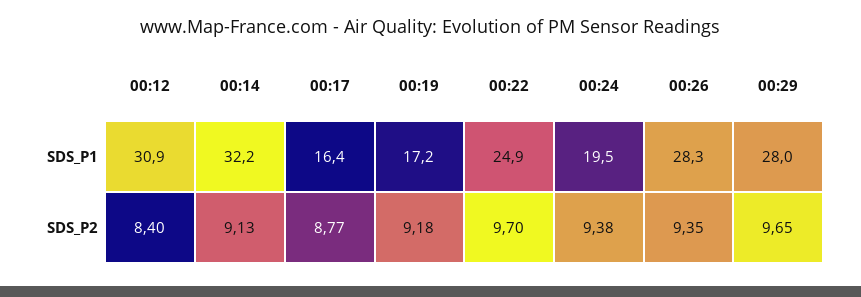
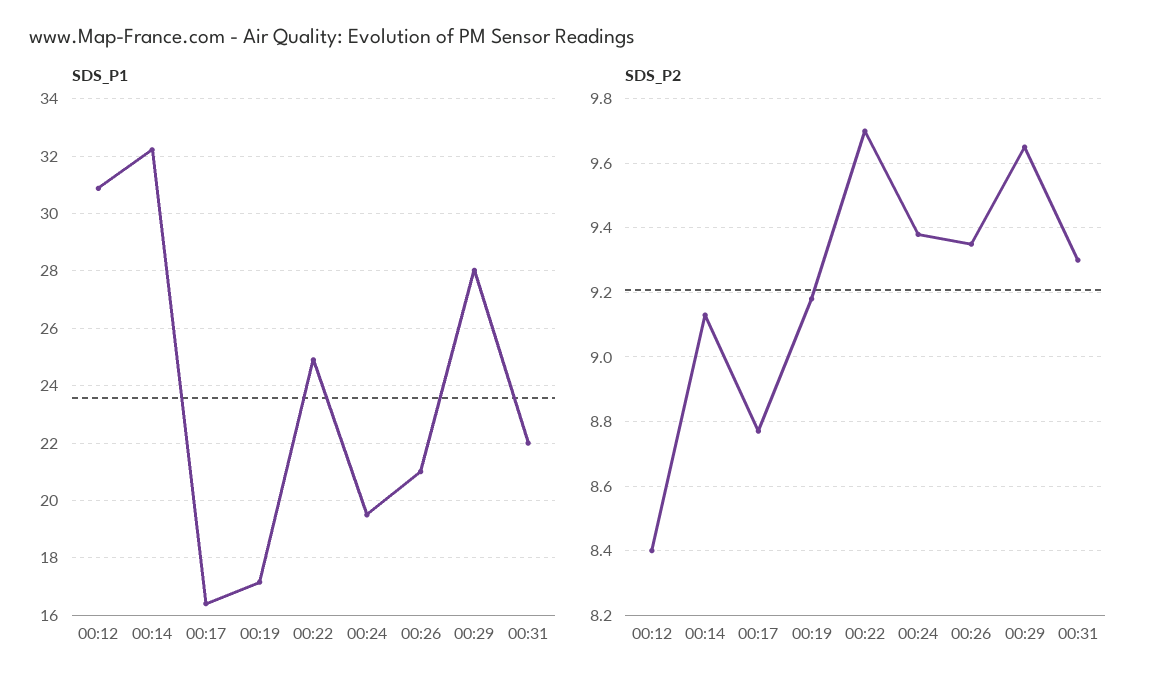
SDS_P1, 00:26: 28.3 -> 21
SDS_P1, 00:31: none -> 22
SDS_P2, 00:31: none -> 9.3

